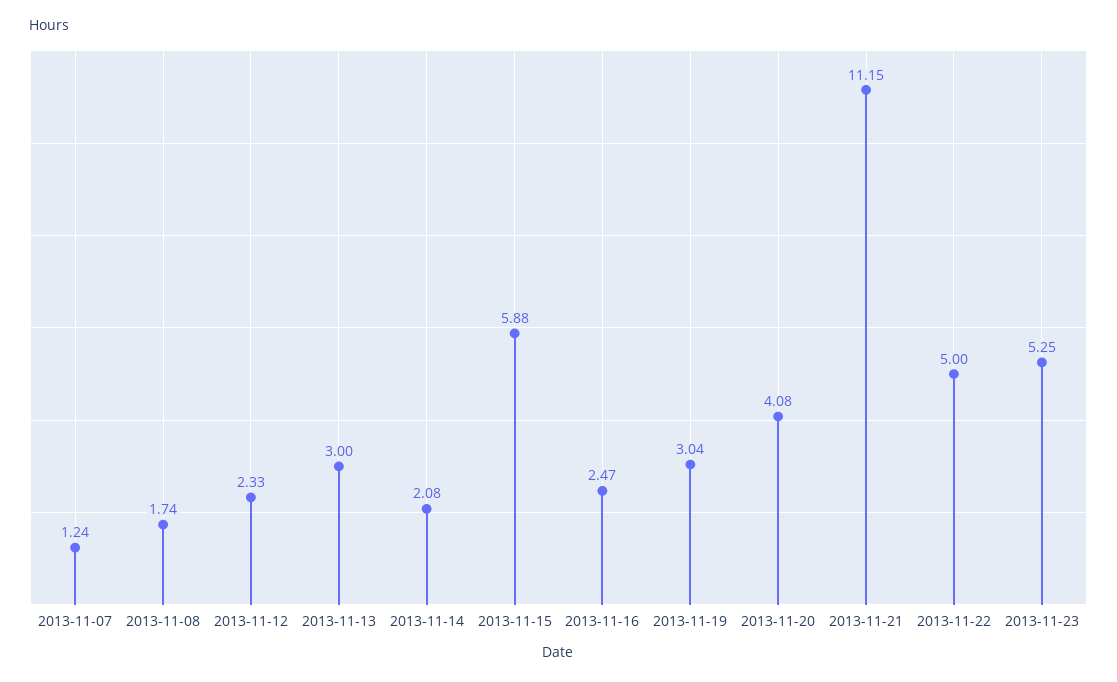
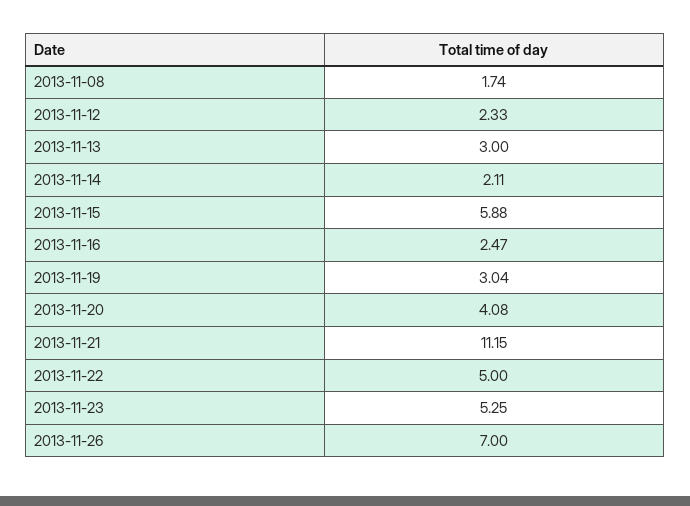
2013-11-07: 1.24 -> none
2013-11-14: 2.08 -> 2.11
2013-11-26: none -> 7

